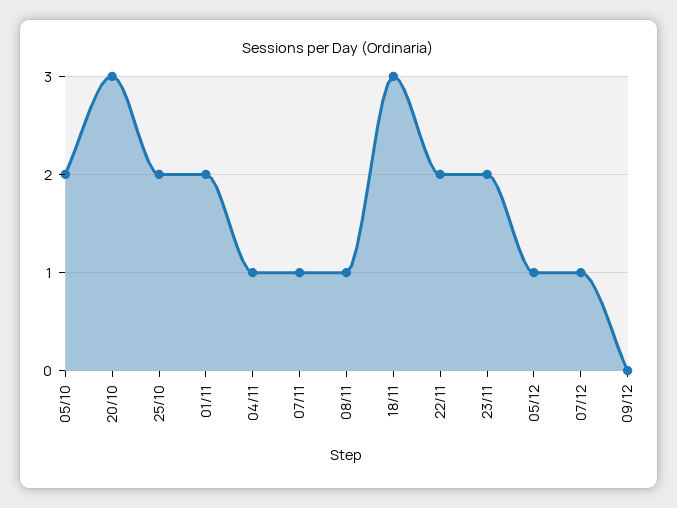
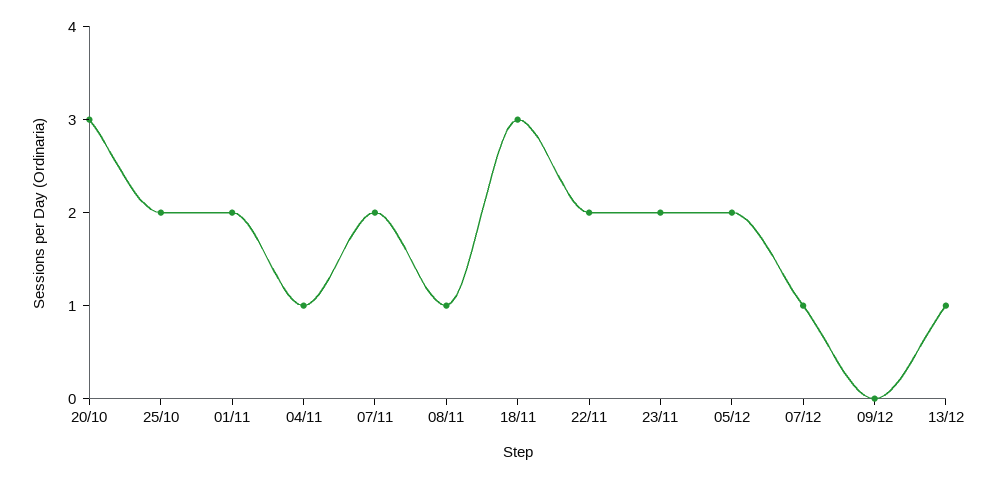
05/10: 2 -> none
07/11: 1 -> 2
05/12: 1 -> 2
13/12: none -> 1

